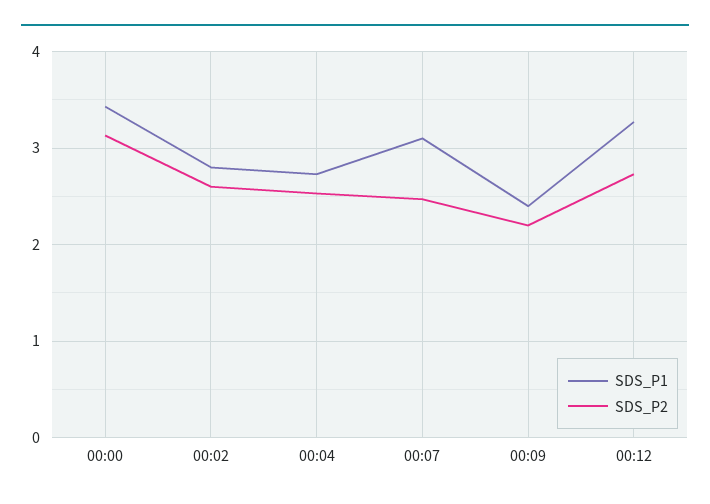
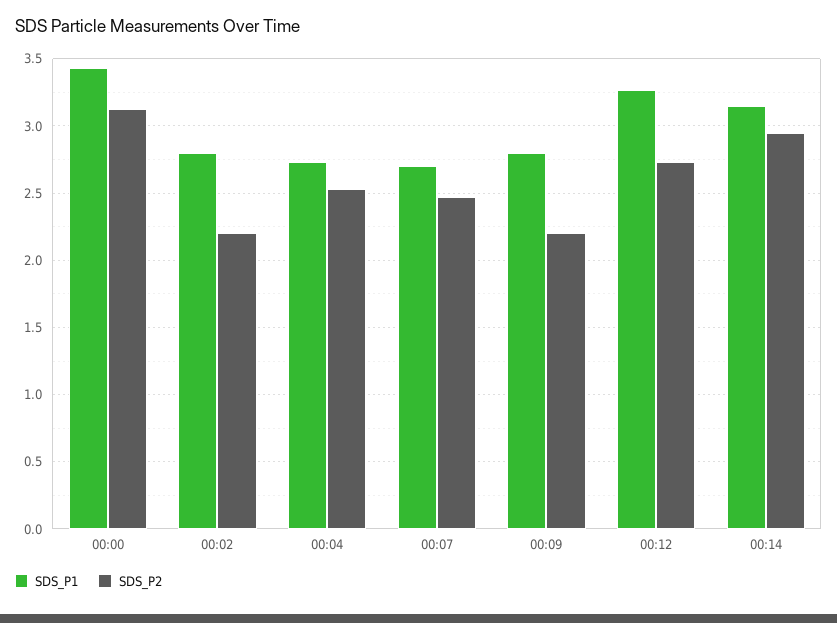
SDS_P2, 00:02: 2.6 -> 2.2
SDS_P1, 00:07: 3.1 -> 2.7
SDS_P1, 00:09: 2.4 -> 2.8
SDS_P1, 00:14: none -> 3.15
SDS_P2, 00:14: none -> 2.95

